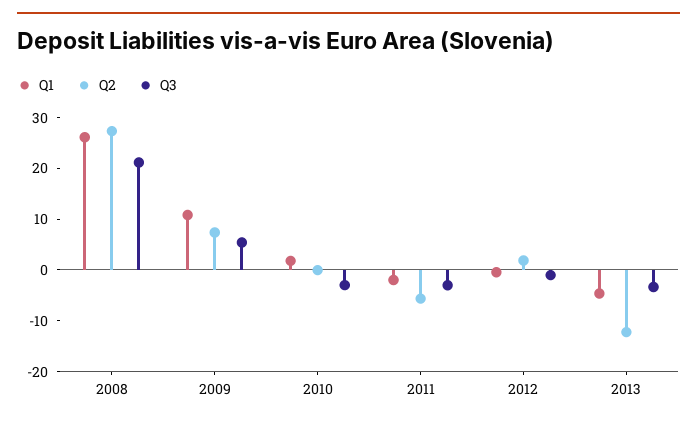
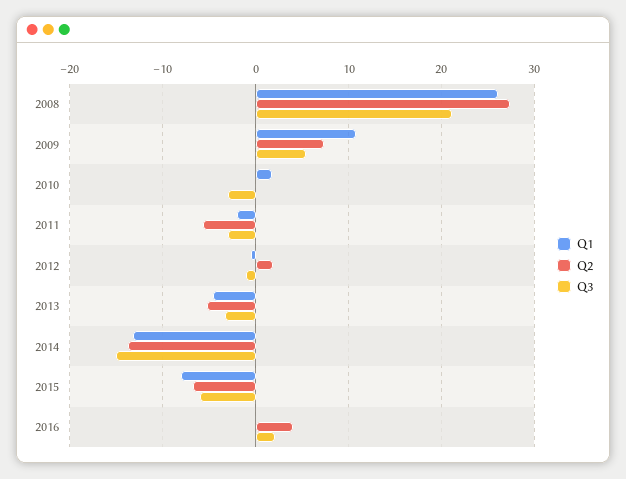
Q2, 2013: -12 -> -5
Q1, 2014: none -> -13
Q2, 2014: none -> -14
Q3, 2014: none -> -15
Q1, 2015: none -> -8
Q2, 2015: none -> -7
Q3, 2015: none -> -6
Q1, 2016: none -> 0
Q2, 2016: none -> 4
Q3, 2016: none -> 2

